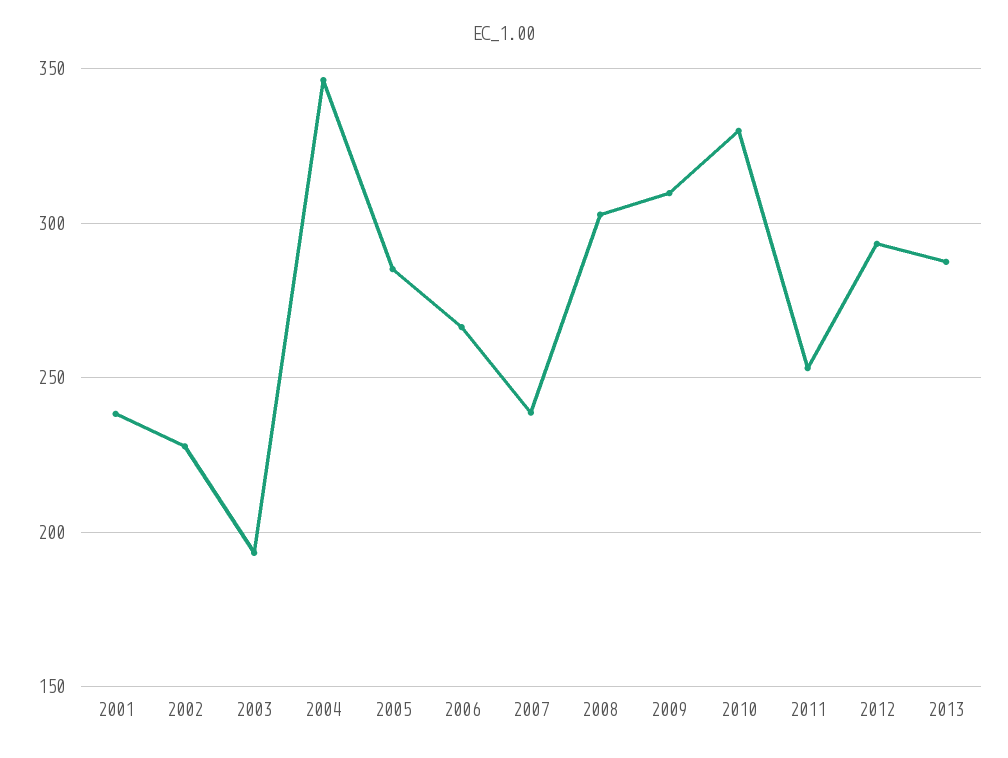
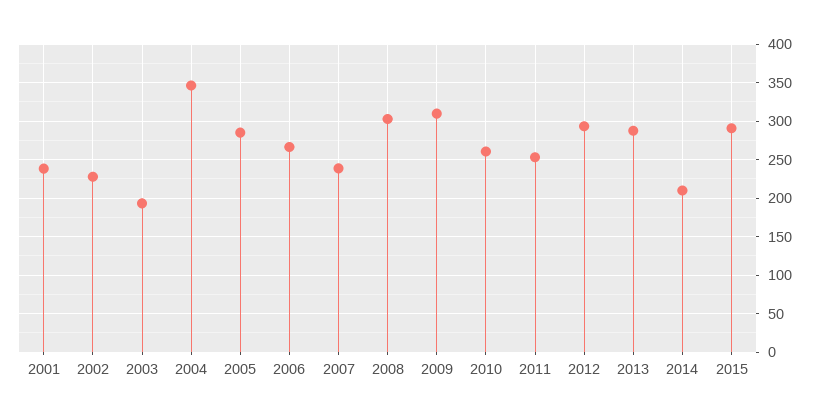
2010: 330 -> 260
2014: none -> 210
2015: none -> 290

